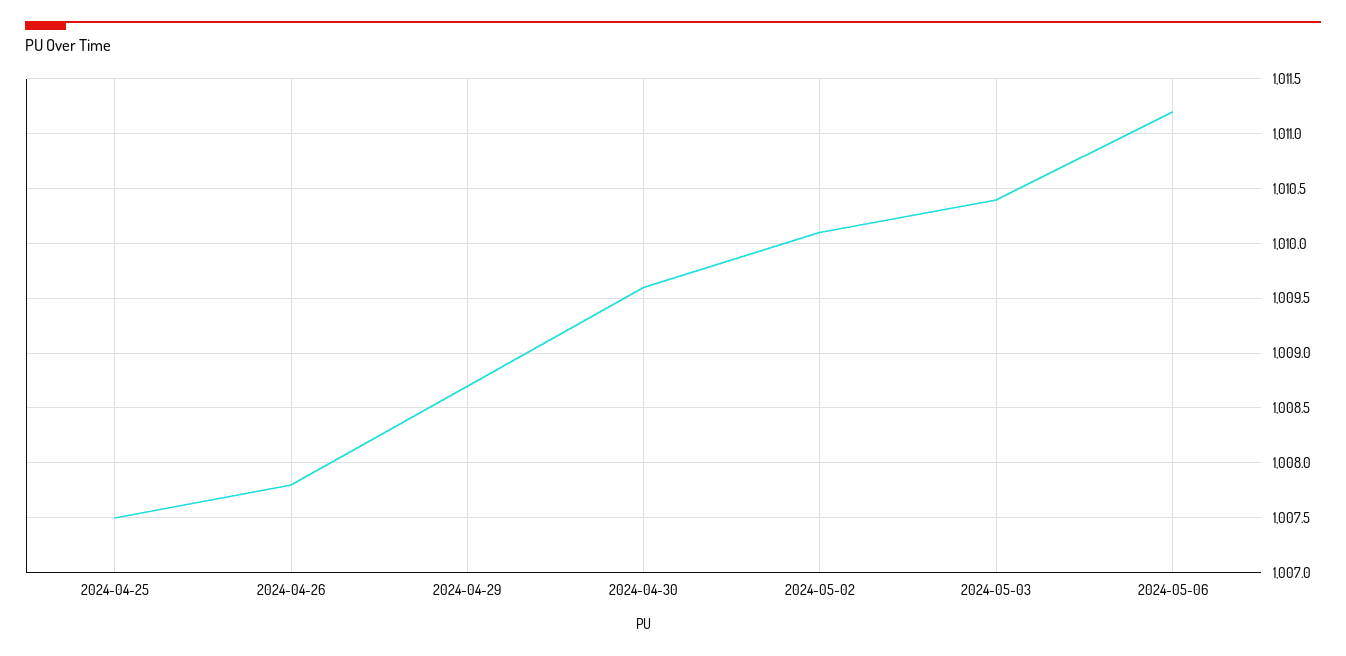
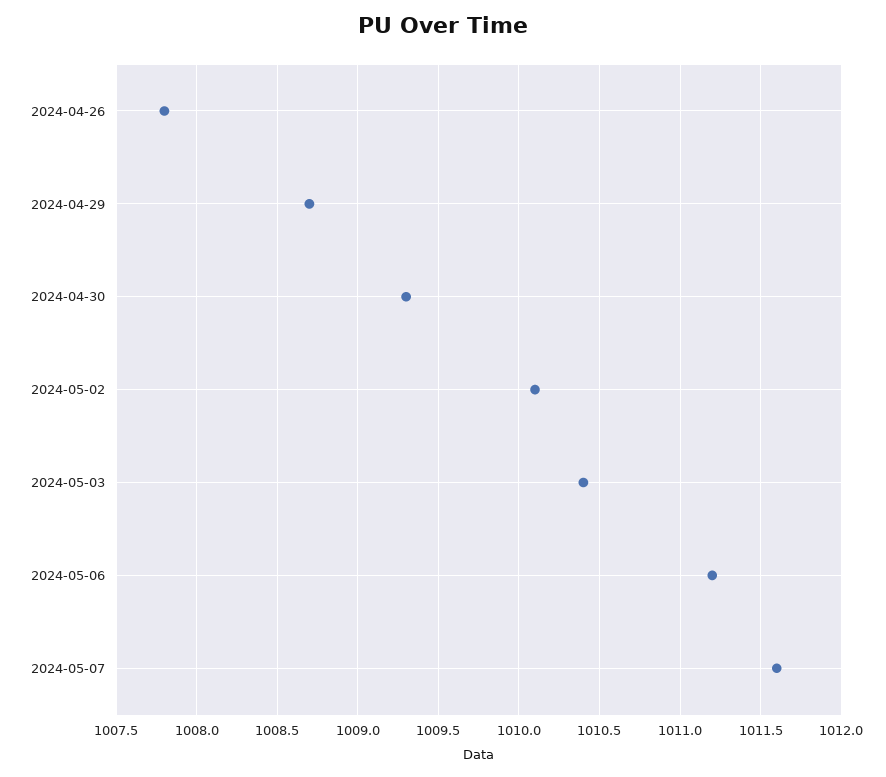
2024-04-25: 1007.5 -> none
2024-04-30: 1009.6 -> 1009.3
2024-05-07: none -> 1011.6

